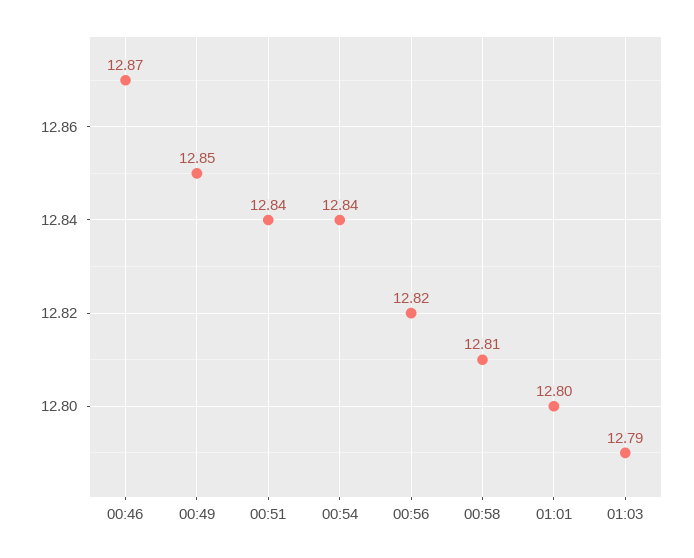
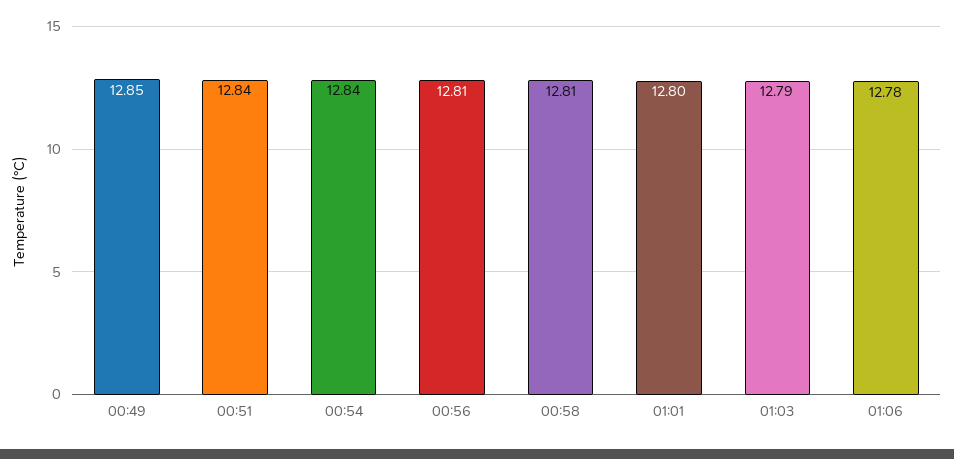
00:46: 12.87 -> none
00:56: 12.82 -> 12.81
01:06: none -> 12.78

